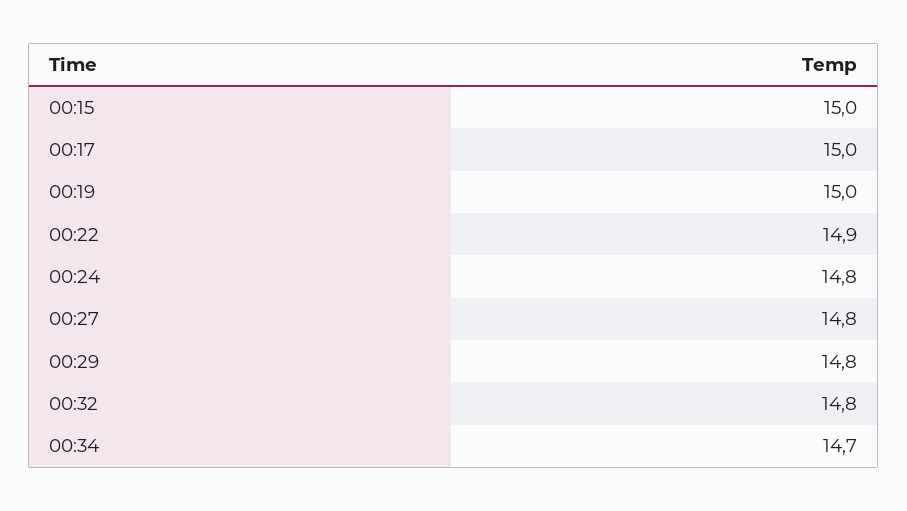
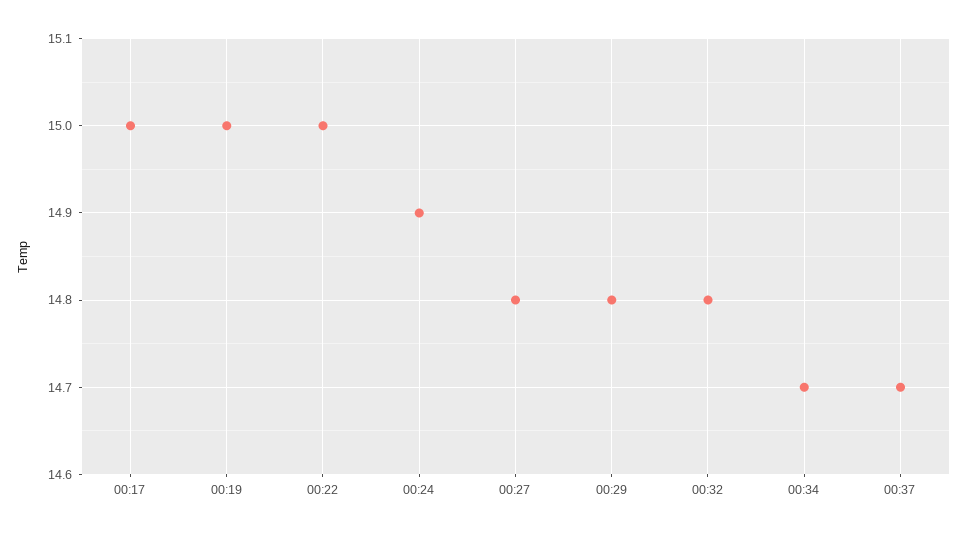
00:15: 15 -> none
00:22: 14.9 -> 15
00:24: 14.8 -> 14.9
00:37: none -> 14.7

